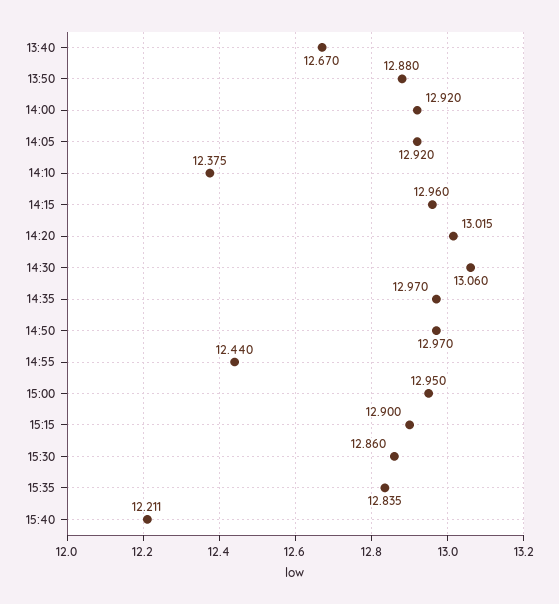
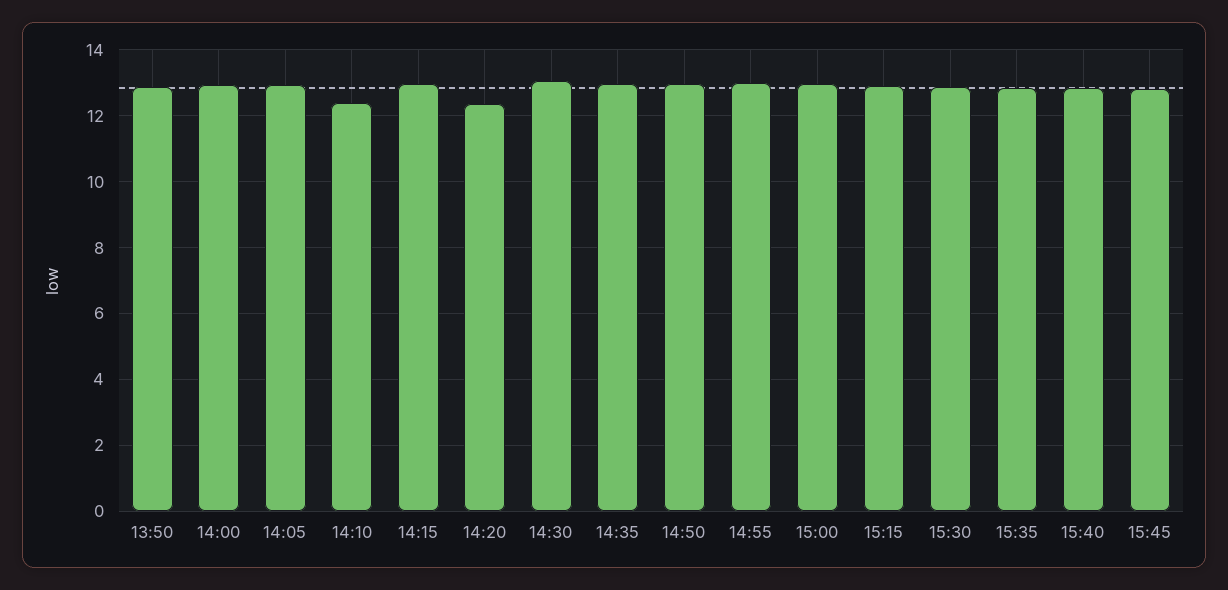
13:40: 12.67 -> none
14:20: 13.015 -> 12.4
14:55: 12.44 -> 13
15:40: 12.211 -> 12.8
15:45: none -> 12.8

